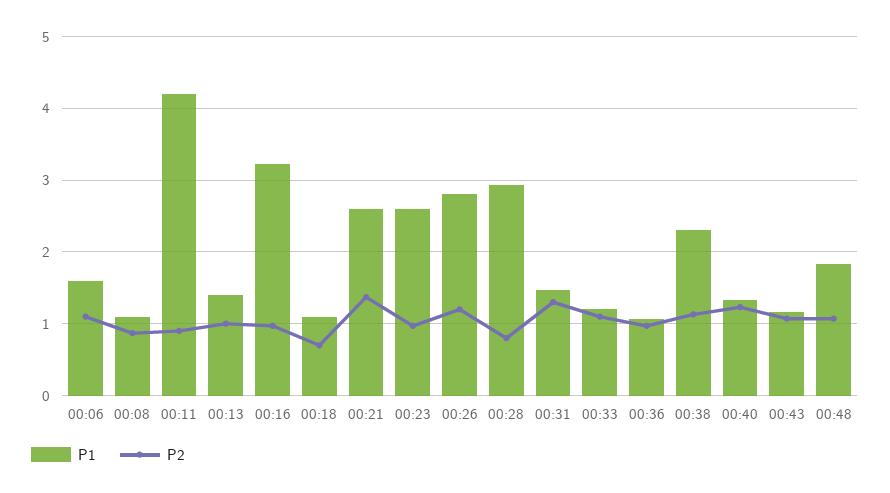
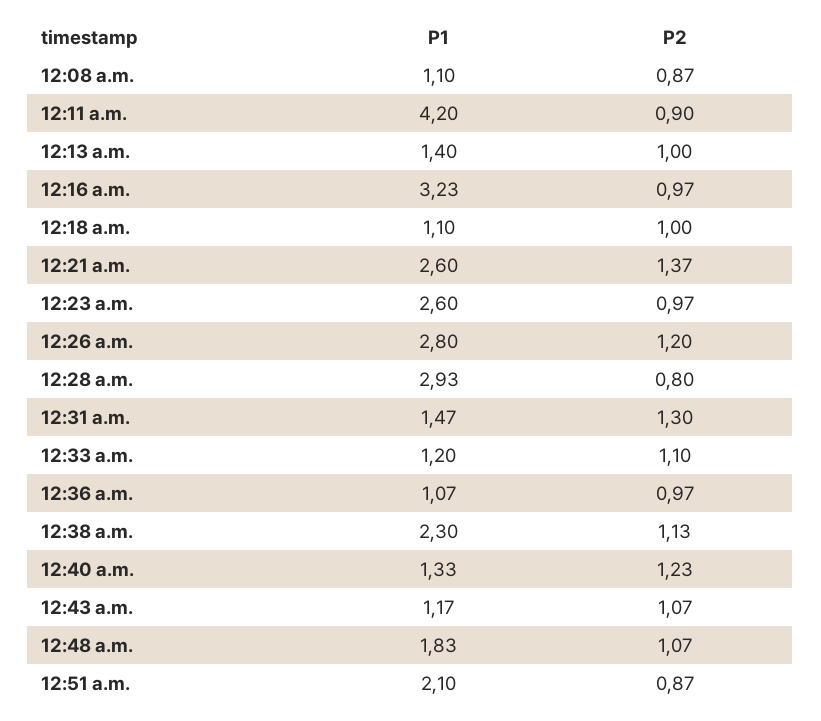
P1, 00:06: 1.6 -> none
P2, 00:06: 1.1 -> none
P2, 00:18: 0.7 -> 1
P1, 12:51 a.m.: none -> 2.1
P2, 12:51 a.m.: none -> 0.87

